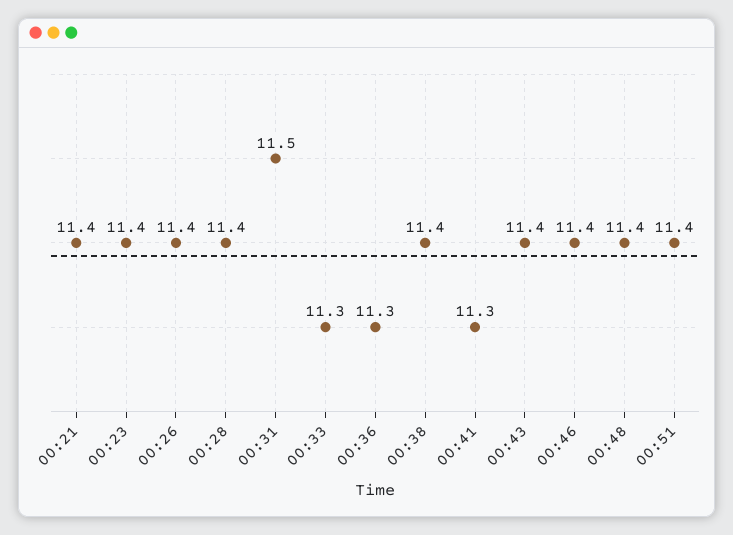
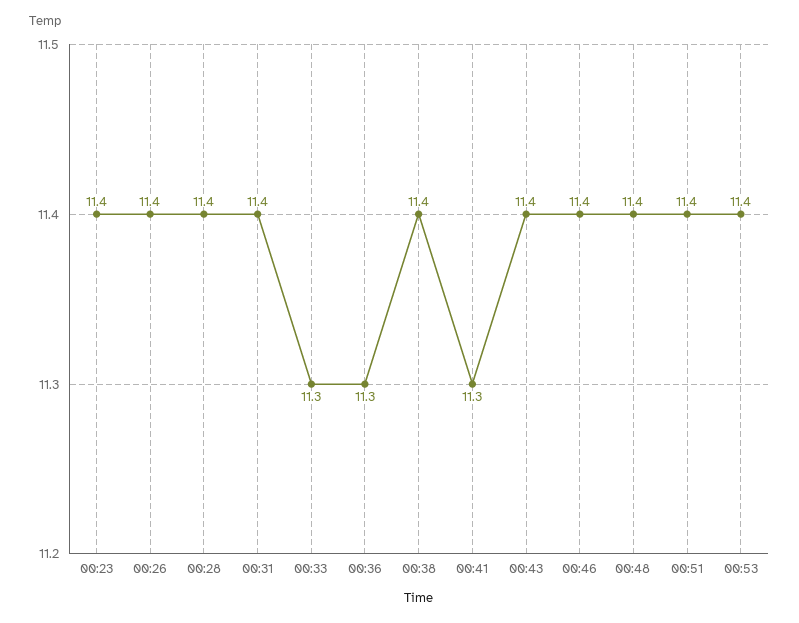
00:21: 11.4 -> none
00:31: 11.5 -> 11.4
00:53: none -> 11.4

